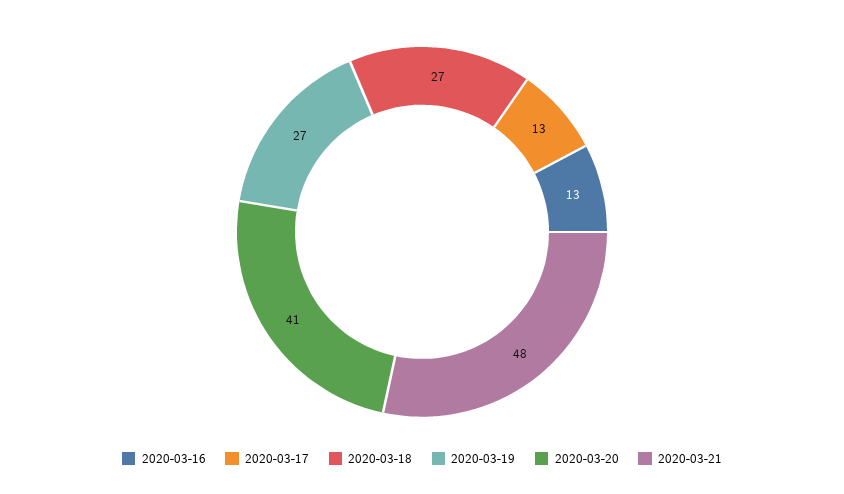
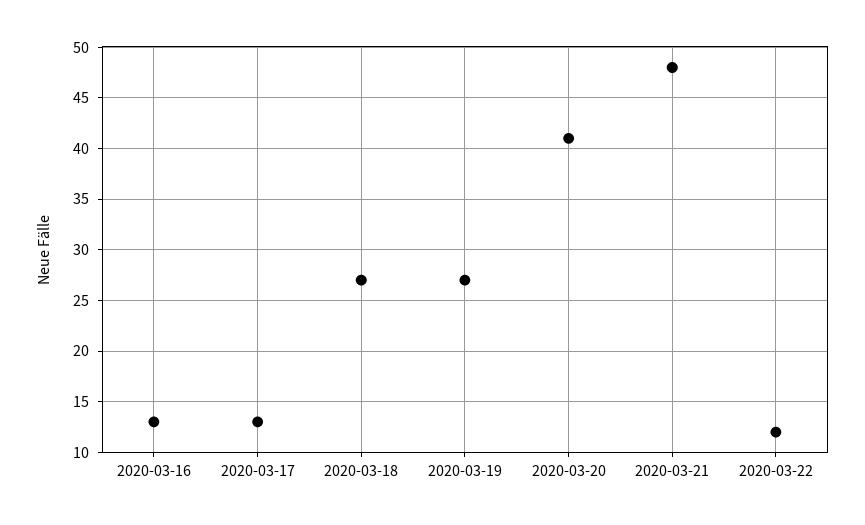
2020-03-22: none -> 12

